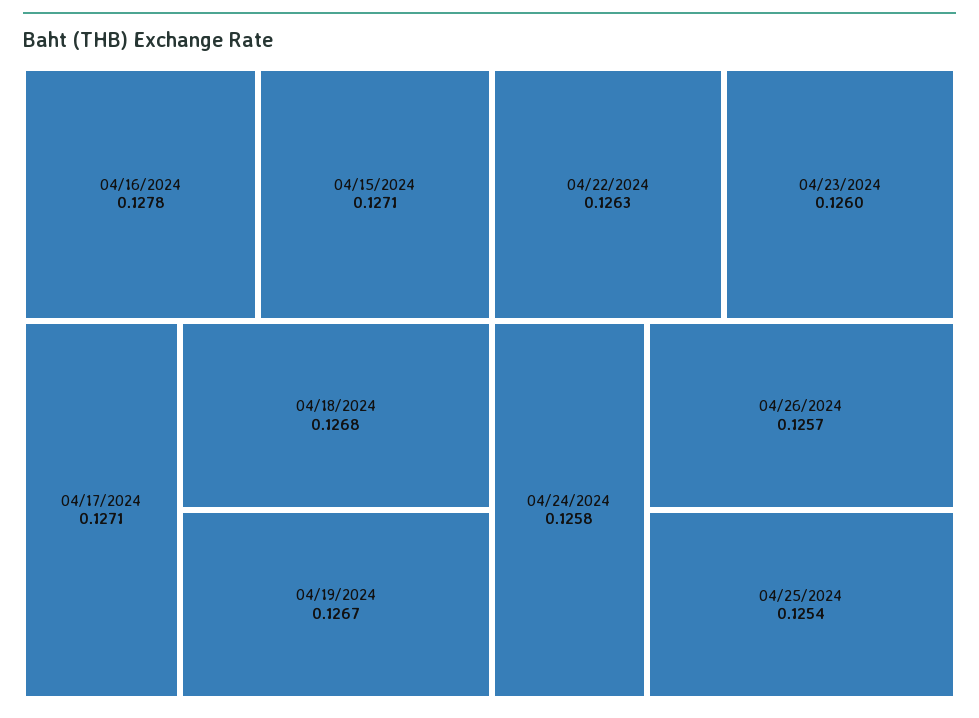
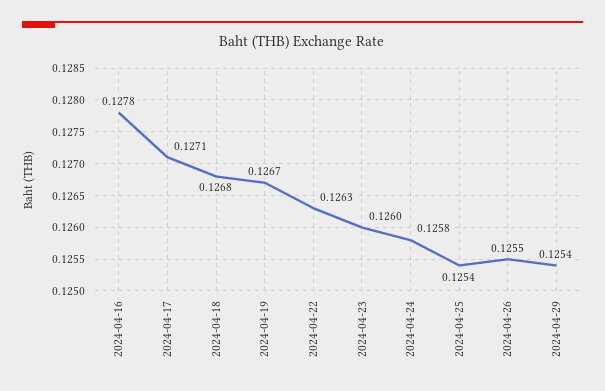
04/15/2024: 0.1271 -> none
04/26/2024: 0.1257 -> 0.1255
2024-04-29: none -> 0.1254

